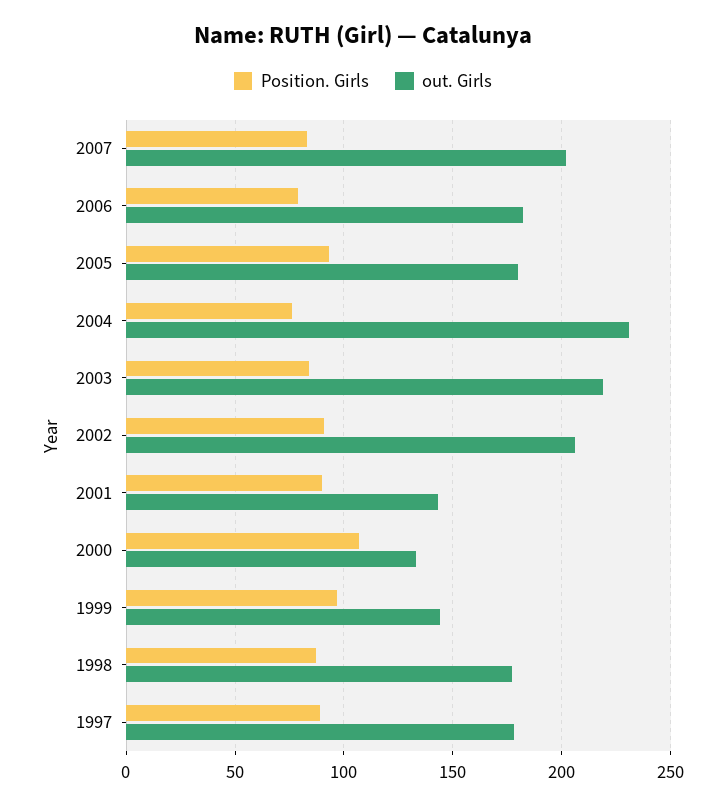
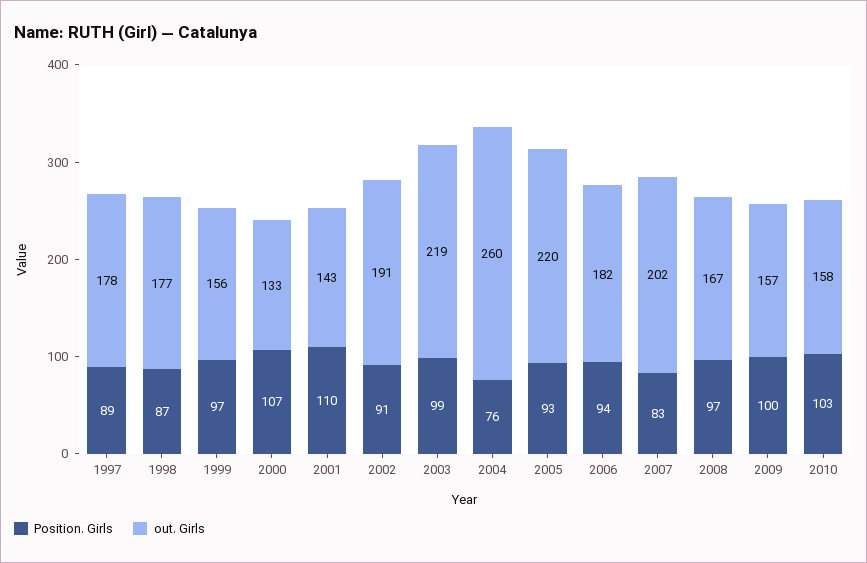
Position. Girls, 2006: 80 -> 94
out. Girls, 2005: 180 -> 220
out. Girls, 2004: 230 -> 260
Position. Girls, 2003: 85 -> 99
out. Girls, 2002: 205 -> 191
Position. Girls, 2001: 90 -> 110
out. Girls, 1999: 145 -> 156
Position. Girls, 2008: none -> 97
out. Girls, 2008: none -> 167
Position. Girls, 2009: none -> 100
out. Girls, 2009: none -> 157
Position. Girls, 2010: none -> 103
out. Girls, 2010: none -> 158

